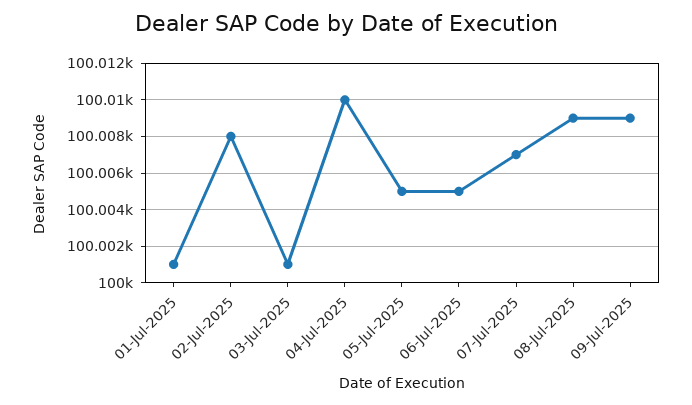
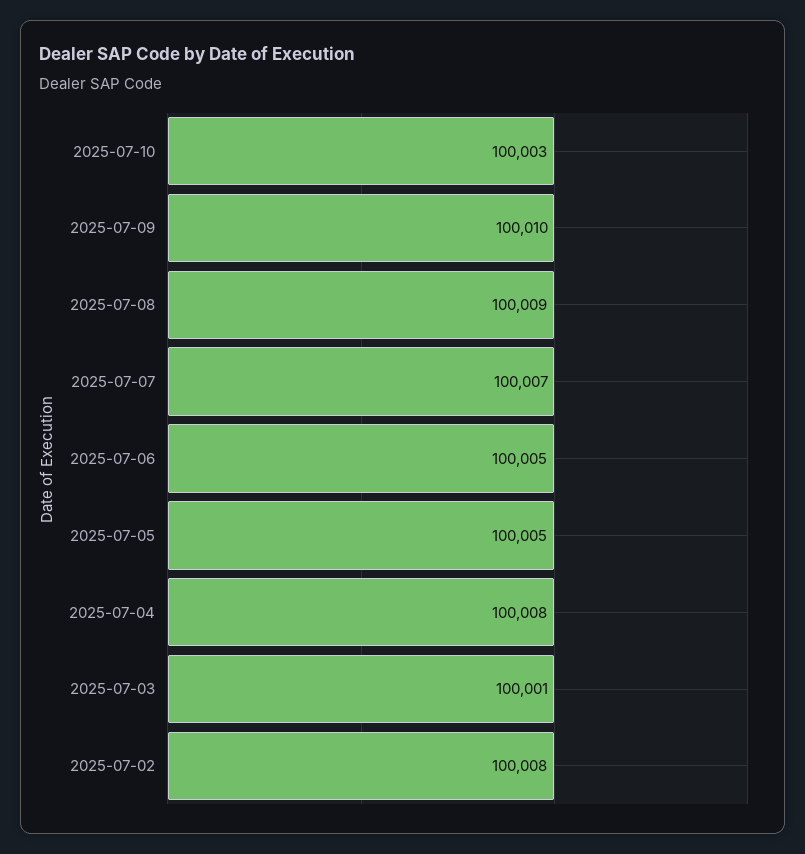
01-Jul-2025: 100001 -> none
04-Jul-2025: 100010 -> 100008
09-Jul-2025: 100009 -> 100010
2025-07-10: none -> 100003

